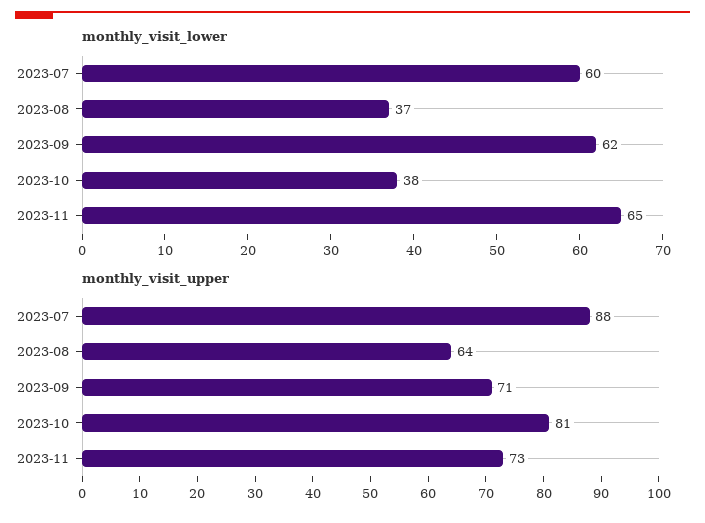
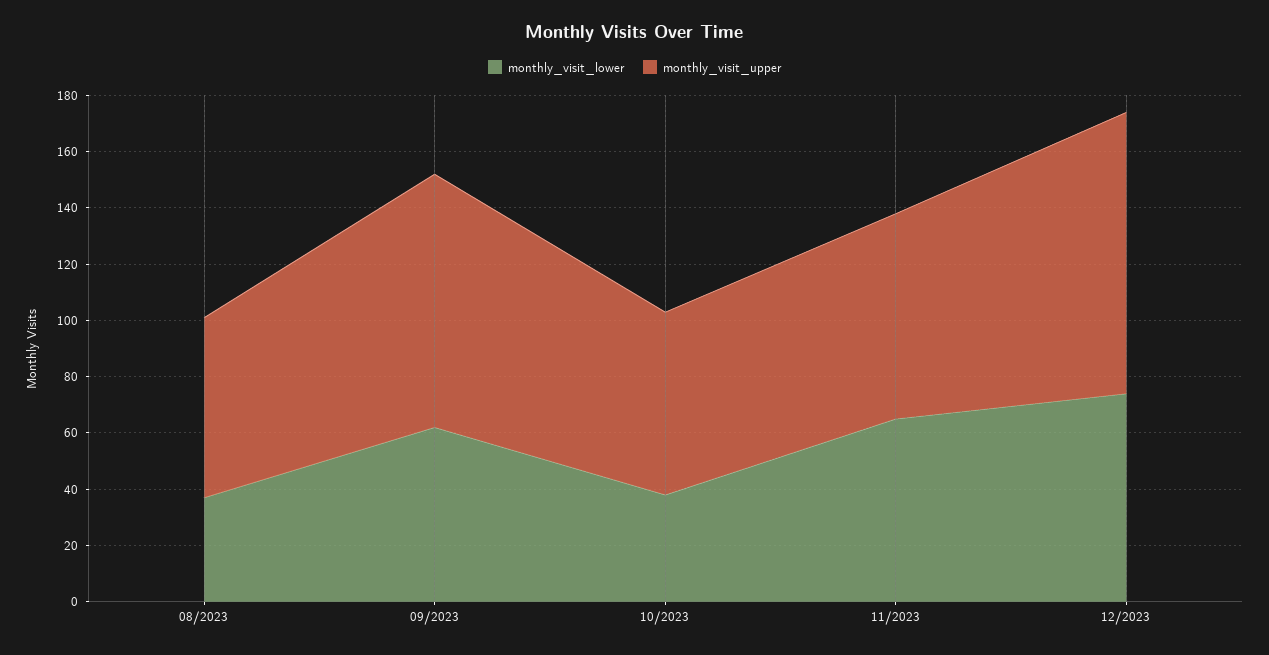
monthly_visit_lower, 2023-07: 60 -> none
monthly_visit_upper, 2023-07: 88 -> none
monthly_visit_upper, 2023-09: 71 -> 90
monthly_visit_upper, 2023-10: 81 -> 65
monthly_visit_lower, 12/2023: none -> 75
monthly_visit_upper, 12/2023: none -> 100

